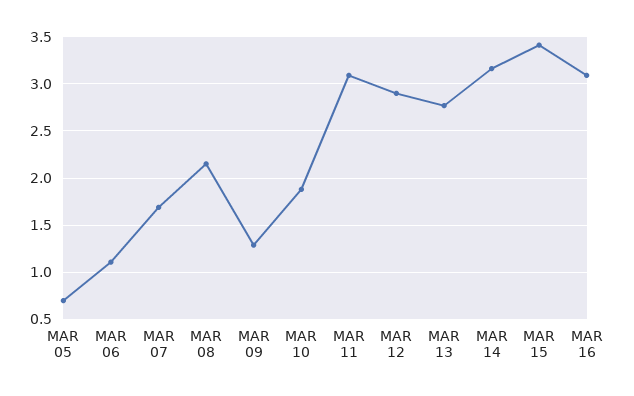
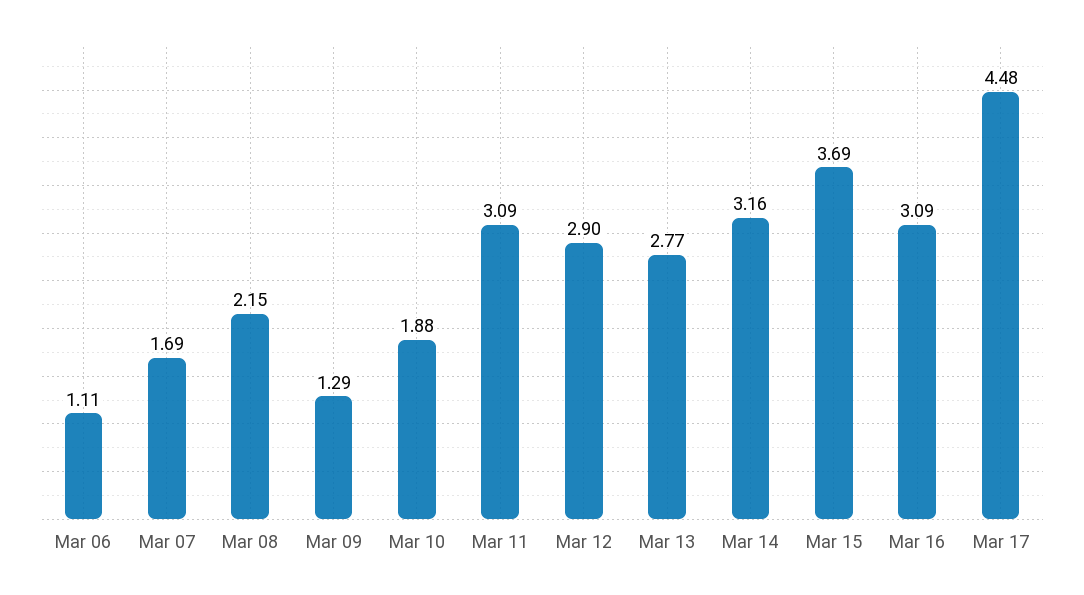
MAR 05: 0.7 -> none
MAR 15: 3.4 -> 3.69
Mar 17: none -> 4.48

